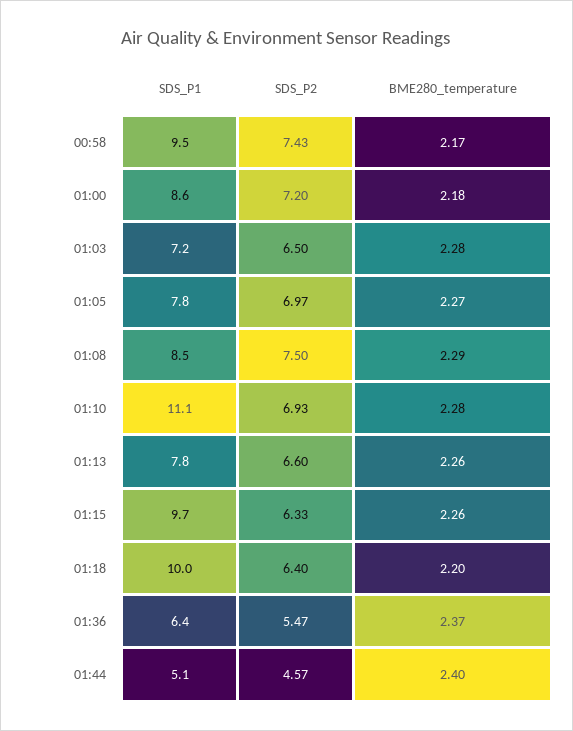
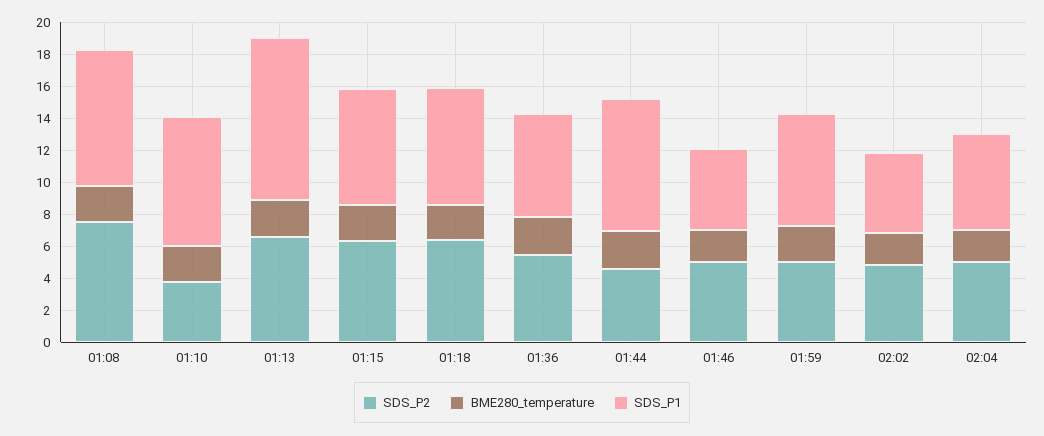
SDS_P1, 00:58: 9.5 -> none
SDS_P2, 00:58: 7.43 -> none
BME280_temperature, 00:58: 2.17 -> none
SDS_P1, 01:00: 8.6 -> none
SDS_P2, 01:00: 7.2 -> none
BME280_temperature, 01:00: 2.18 -> none
SDS_P1, 01:03: 7.2 -> none
SDS_P2, 01:03: 6.5 -> none
BME280_temperature, 01:03: 2.28 -> none
SDS_P1, 01:05: 7.8 -> none
SDS_P2, 01:05: 6.97 -> none
BME280_temperature, 01:05: 2.27 -> none
SDS_P1, 01:10: 11.1 -> 8
SDS_P2, 01:10: 6.93 -> 4
SDS_P1, 01:13: 7.8 -> 10
SDS_P1, 01:15: 9.7 -> 7
SDS_P1, 01:18: 10 -> 7
SDS_P1, 01:44: 5.1 -> 8
SDS_P2, 01:46: none -> 5
BME280_temperature, 01:46: none -> 2
SDS_P1, 01:46: none -> 5
SDS_P2, 01:59: none -> 5
BME280_temperature, 01:59: none -> 2
SDS_P1, 01:59: none -> 7
SDS_P2, 02:02: none -> 5
BME280_temperature, 02:02: none -> 2
SDS_P1, 02:02: none -> 5
SDS_P2, 02:04: none -> 5
BME280_temperature, 02:04: none -> 2
SDS_P1, 02:04: none -> 6

